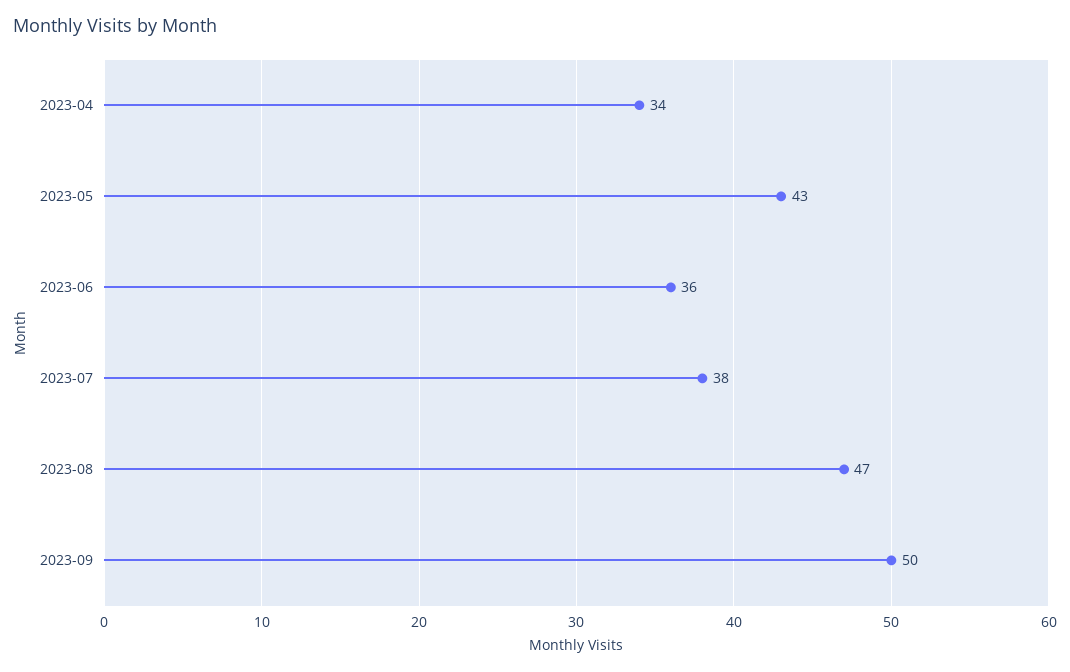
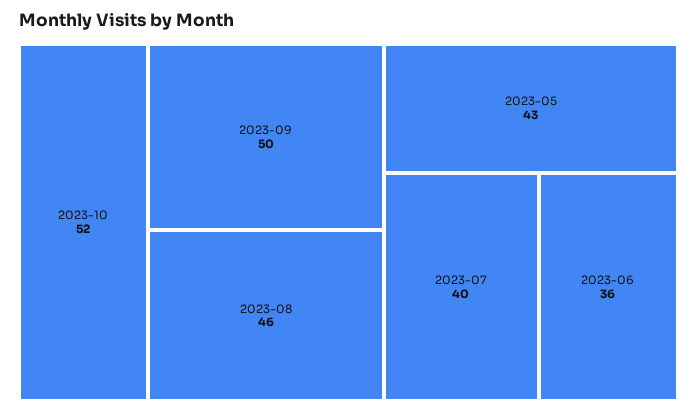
2023-04: 34 -> none
2023-07: 38 -> 40
2023-08: 47 -> 46
2023-10: none -> 52

